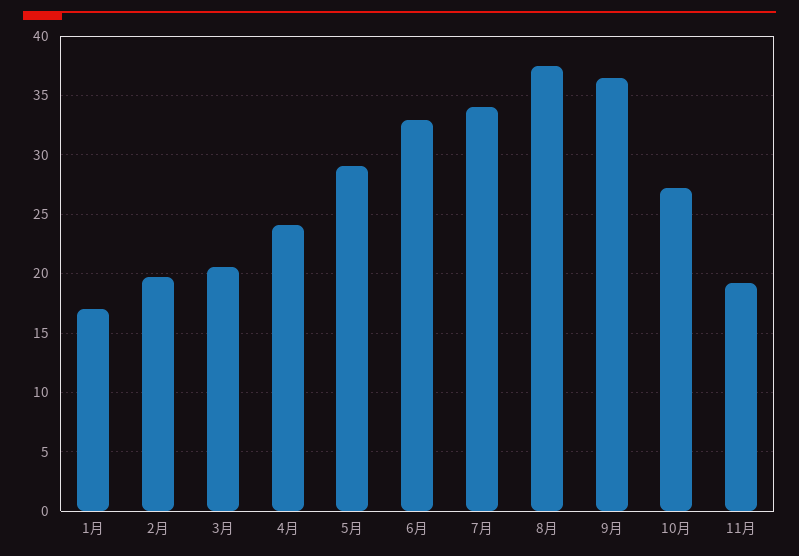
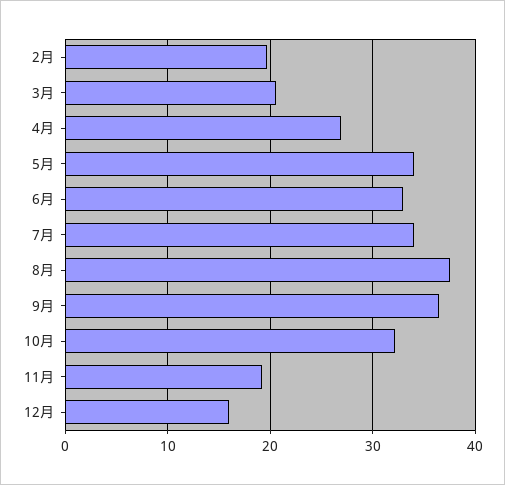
1月: 17 -> none
4月: 24 -> 27
5月: 29 -> 34
10月: 27 -> 32
12月: none -> 16

